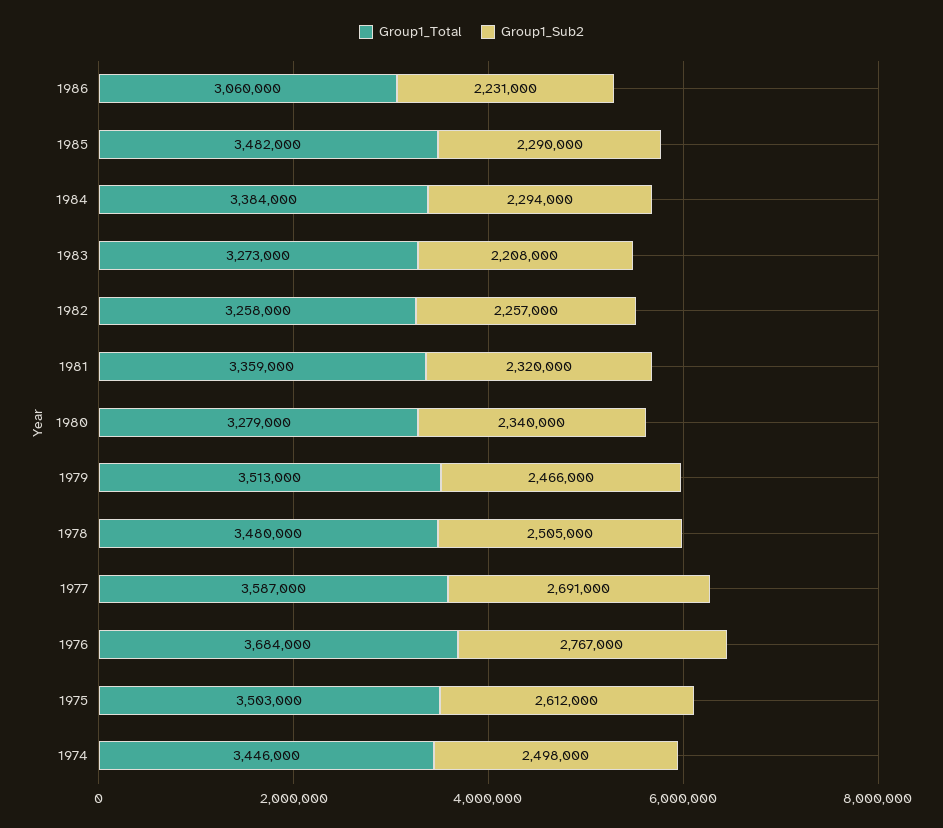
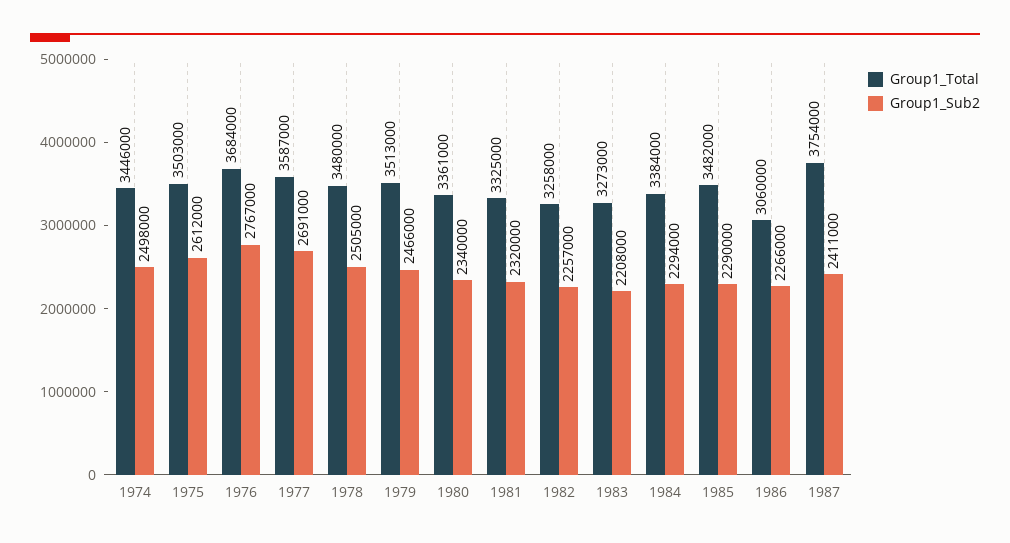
Group1_Sub2, 1986: 2231000 -> 2266000
Group1_Total, 1981: 3359000 -> 3325000
Group1_Total, 1980: 3279000 -> 3361000
Group1_Total, 1987: none -> 3754000
Group1_Sub2, 1987: none -> 2411000

